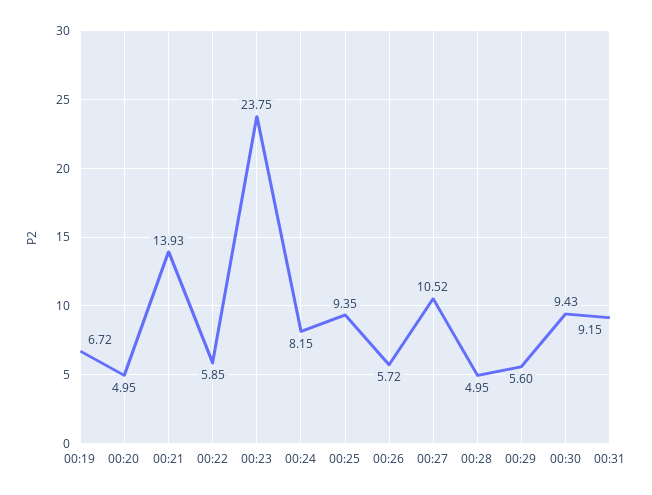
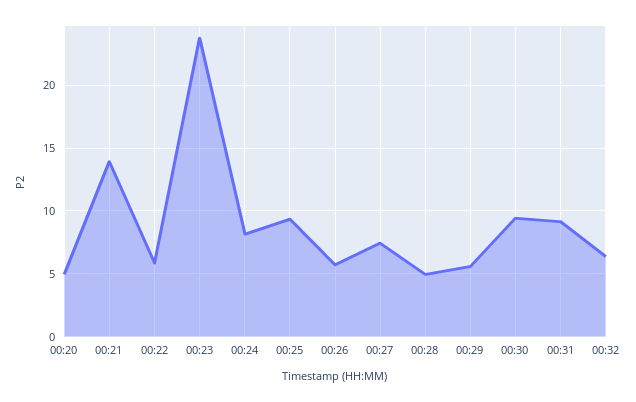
00:19: 6.72 -> none
00:27: 10.52 -> 7.5
00:32: none -> 6.5

